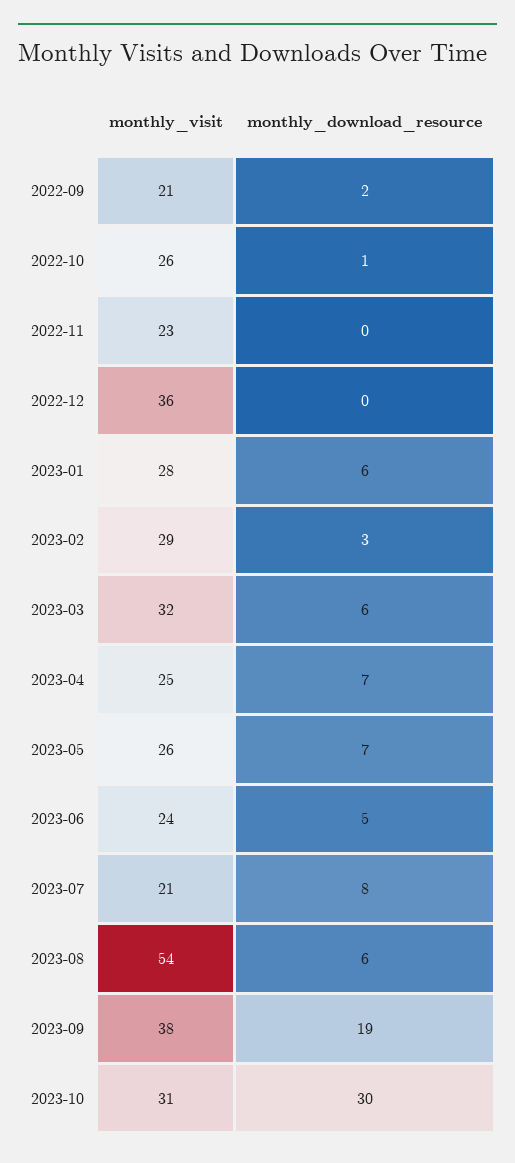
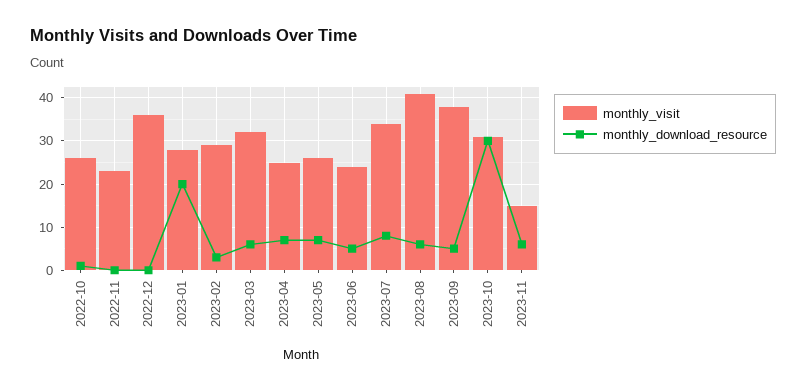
monthly_visit, 2022-09: 21 -> none
monthly_download_resource, 2022-09: 2 -> none
monthly_download_resource, 2023-01: 6 -> 20
monthly_visit, 2023-07: 21 -> 35
monthly_visit, 2023-08: 54 -> 40
monthly_download_resource, 2023-09: 19 -> 5
monthly_visit, 2023-11: none -> 15
monthly_download_resource, 2023-11: none -> 5

